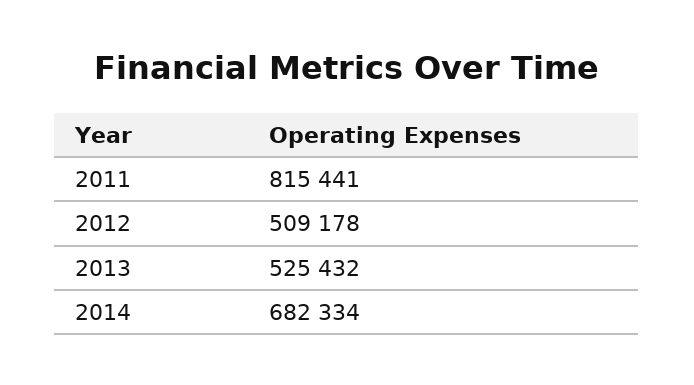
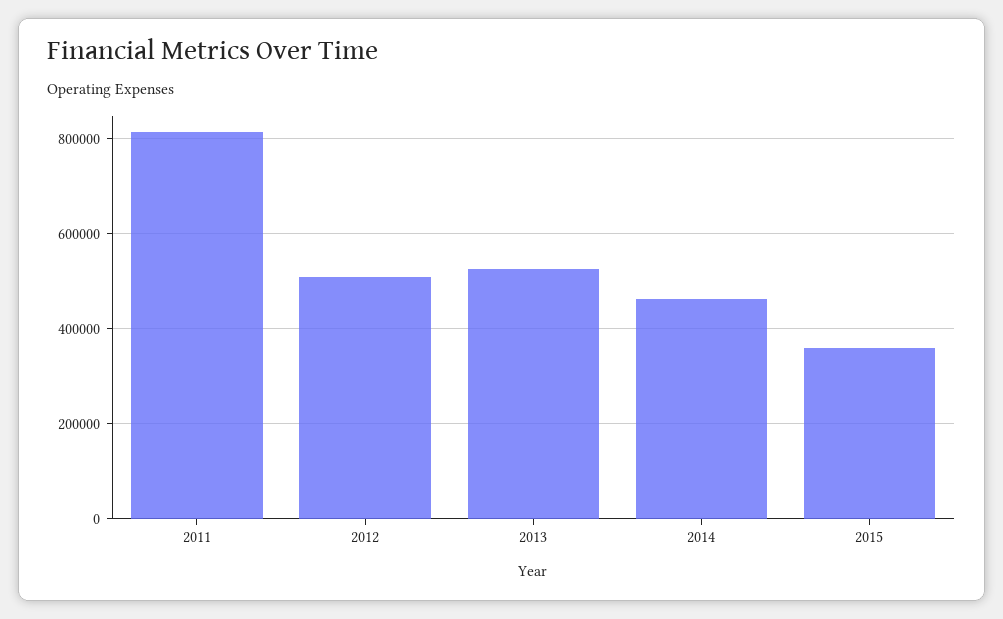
2014: 682334 -> 460000
2015: none -> 360000

